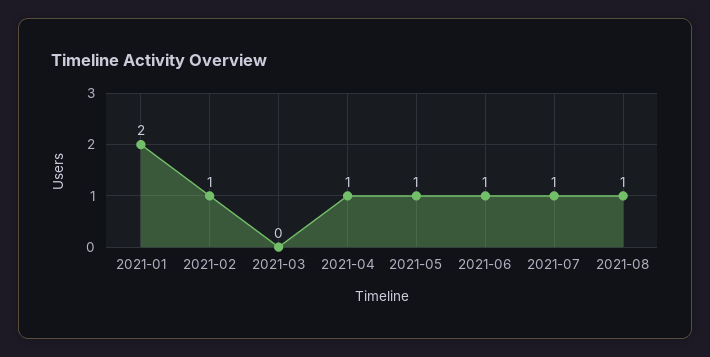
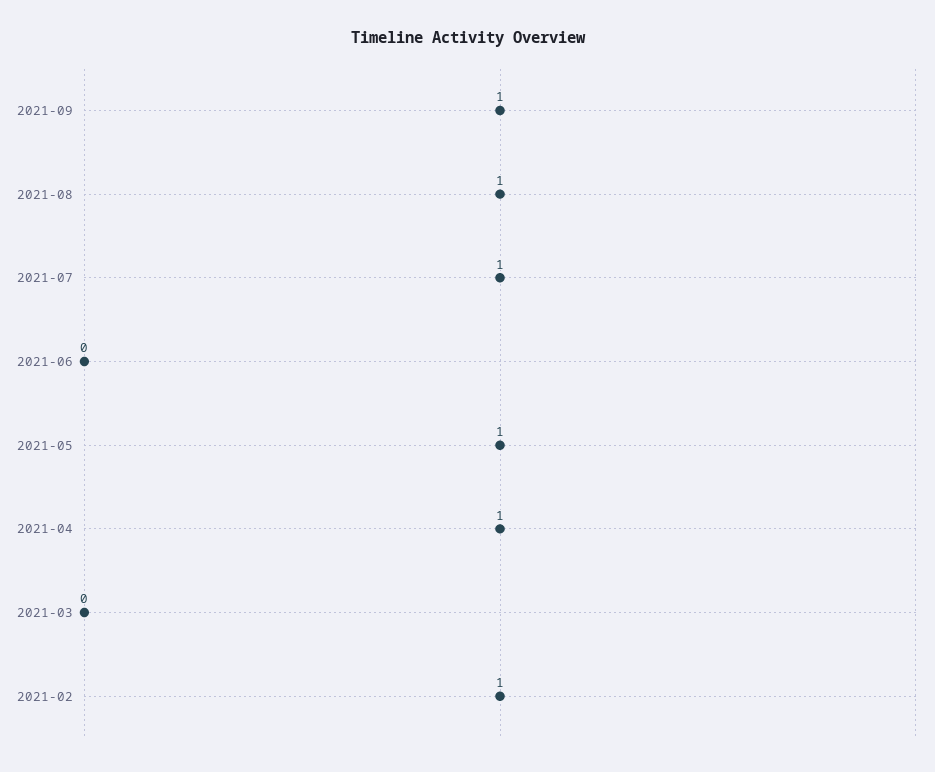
2021-01: 2 -> none
2021-06: 1 -> 0
2021-09: none -> 1

